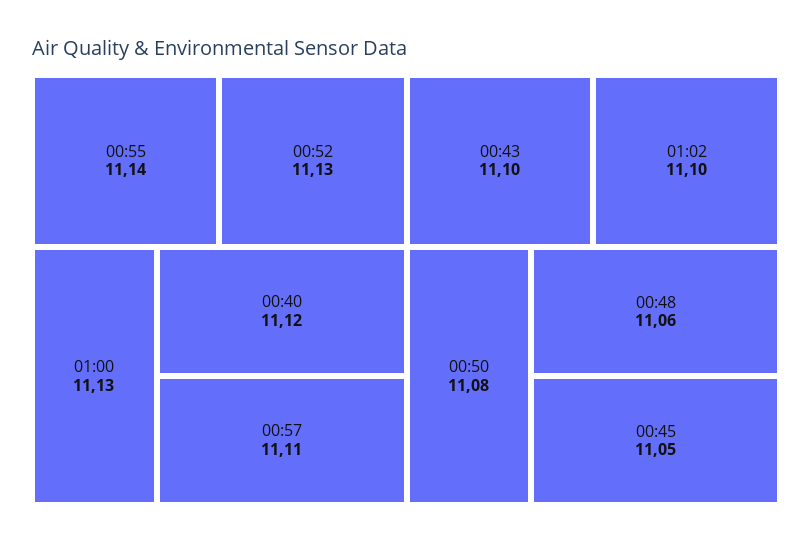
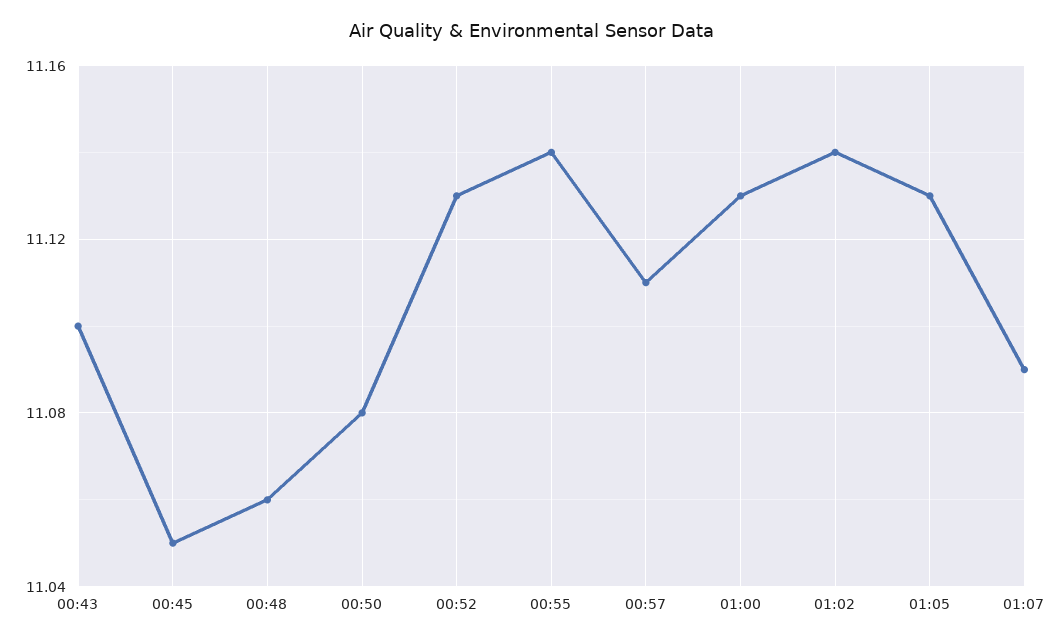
00:40: 11.12 -> none
01:02: 11.1 -> 11.14
01:05: none -> 11.13
01:07: none -> 11.09

